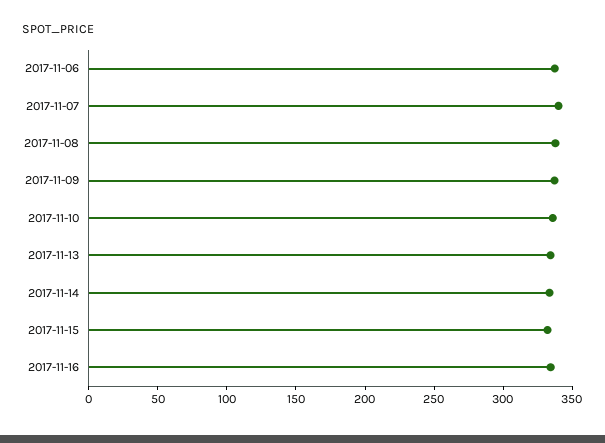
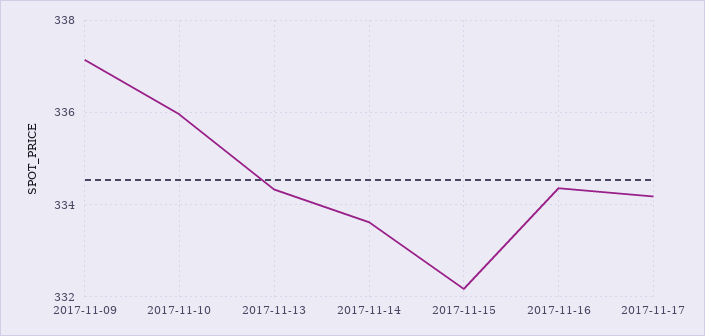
2017-11-06: 340 -> none
2017-11-07: 340 -> none
2017-11-08: 340 -> none
2017-11-17: none -> 334.2

